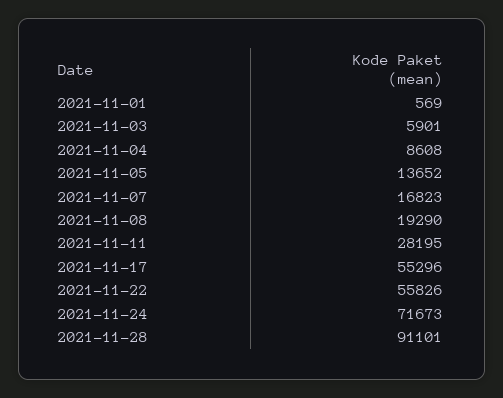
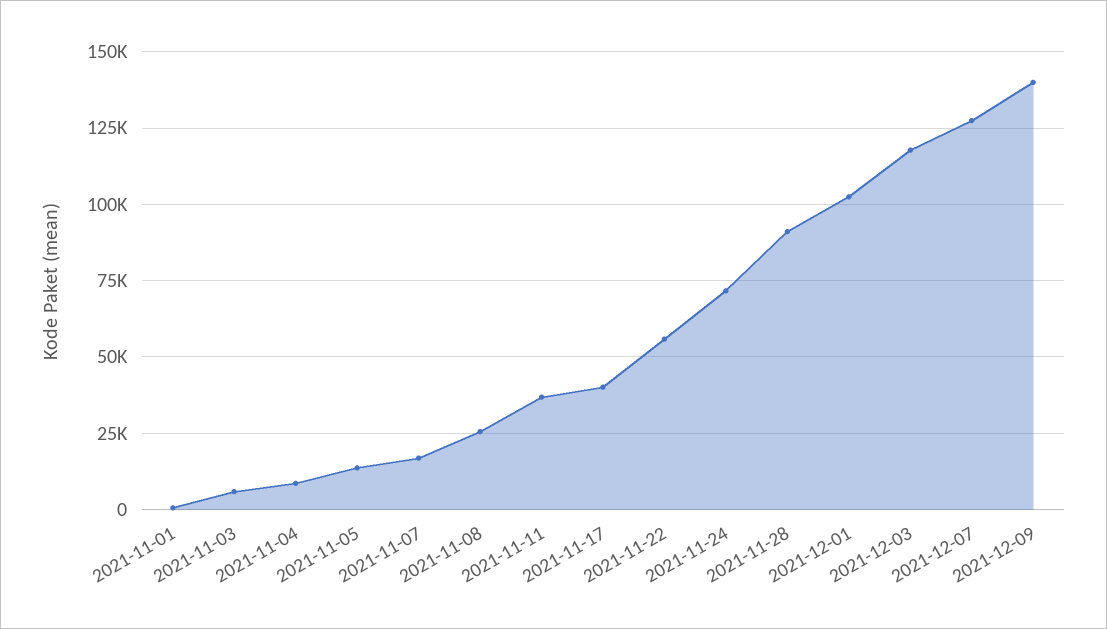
2021-11-08: 19290 -> 25000
2021-11-11: 28195 -> 37500
2021-11-17: 55296 -> 40000
2021-12-01: none -> 102500
2021-12-03: none -> 117500
2021-12-07: none -> 127500
2021-12-09: none -> 140000

